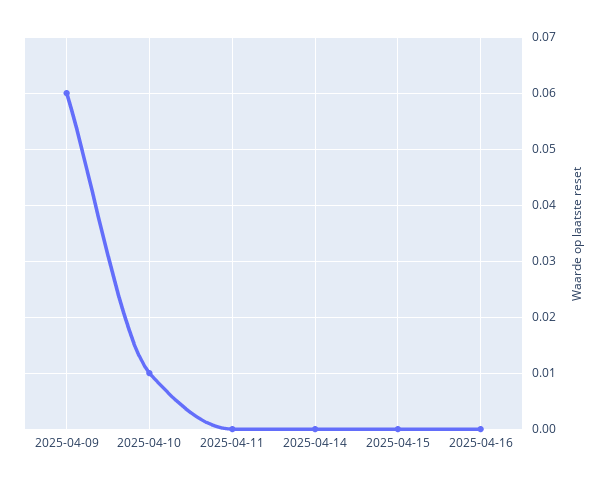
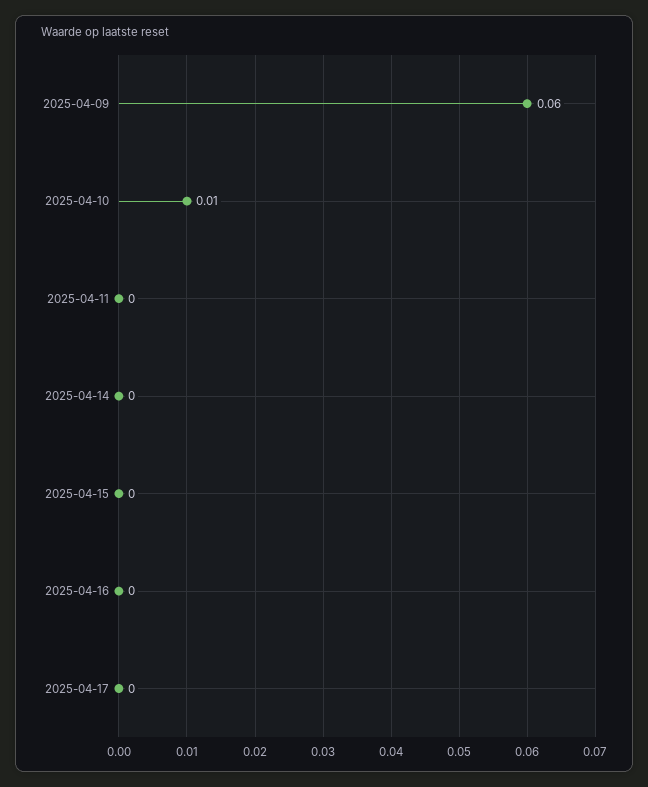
2025-04-17: none -> 0

